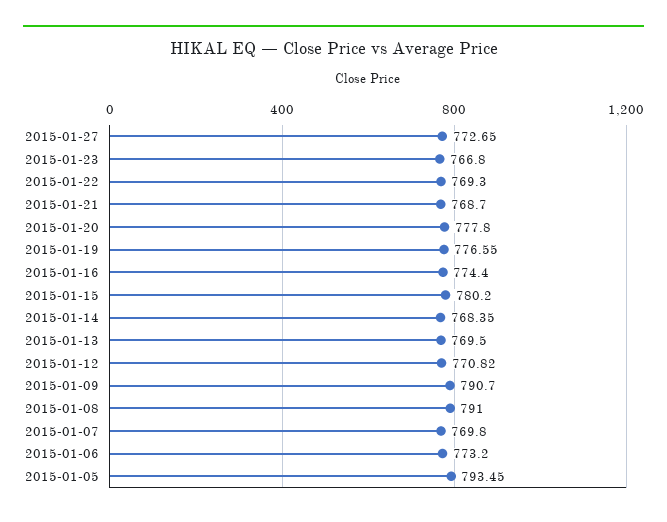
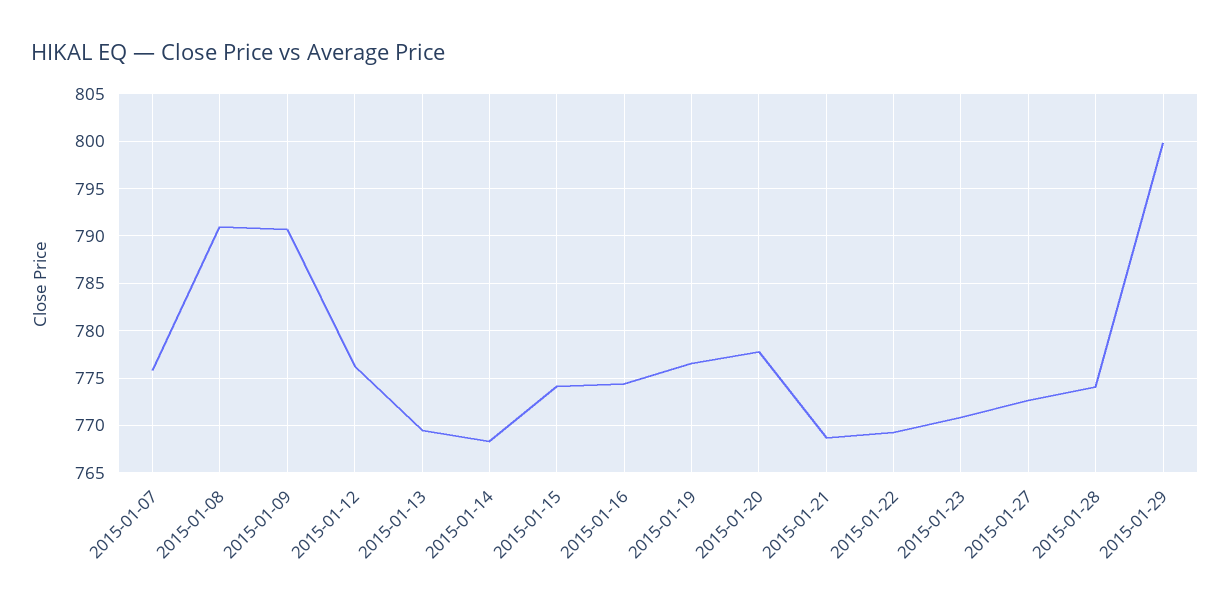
2015-01-23: 766.8 -> 771
2015-01-15: 780.2 -> 774
2015-01-12: 770.82 -> 776
2015-01-07: 769.8 -> 776
2015-01-06: 773.2 -> none
2015-01-05: 793.45 -> none
2015-01-28: none -> 774
2015-01-29: none -> 800

